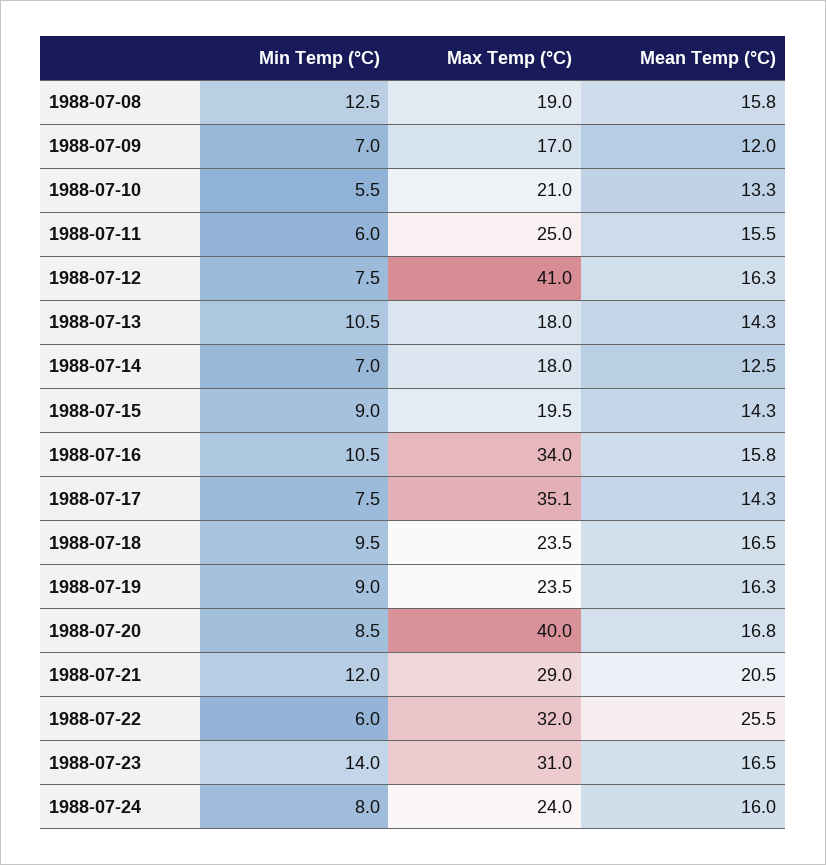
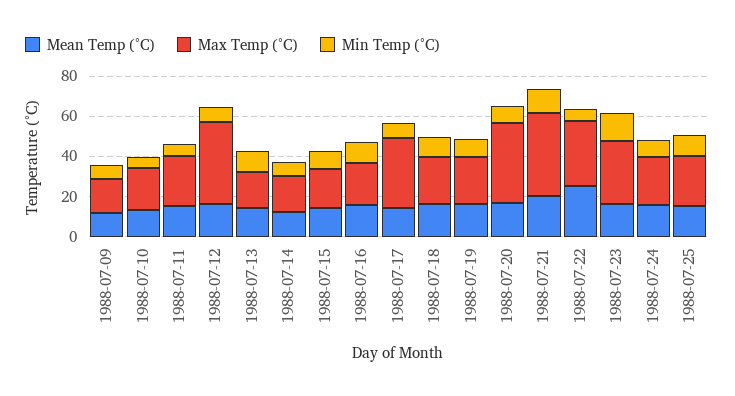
Min Temp (°C), 1988-07-08: 12.5 -> none
Max Temp (°C), 1988-07-08: 19 -> none
Mean Temp (°C), 1988-07-08: 15.8 -> none
Max Temp (°C), 1988-07-16: 34 -> 20
Max Temp (°C), 1988-07-21: 29 -> 40
Mean Temp (°C), 1988-07-25: none -> 15
Max Temp (°C), 1988-07-25: none -> 25
Min Temp (°C), 1988-07-25: none -> 10

